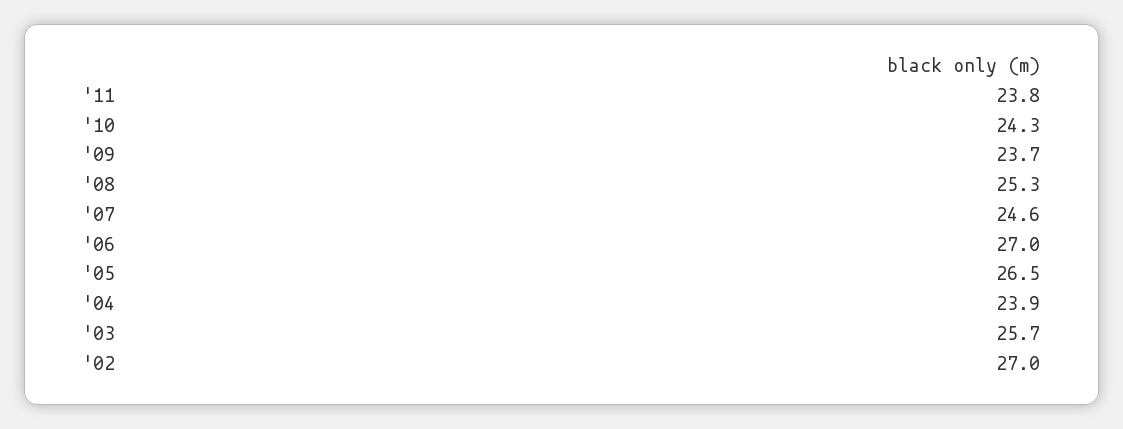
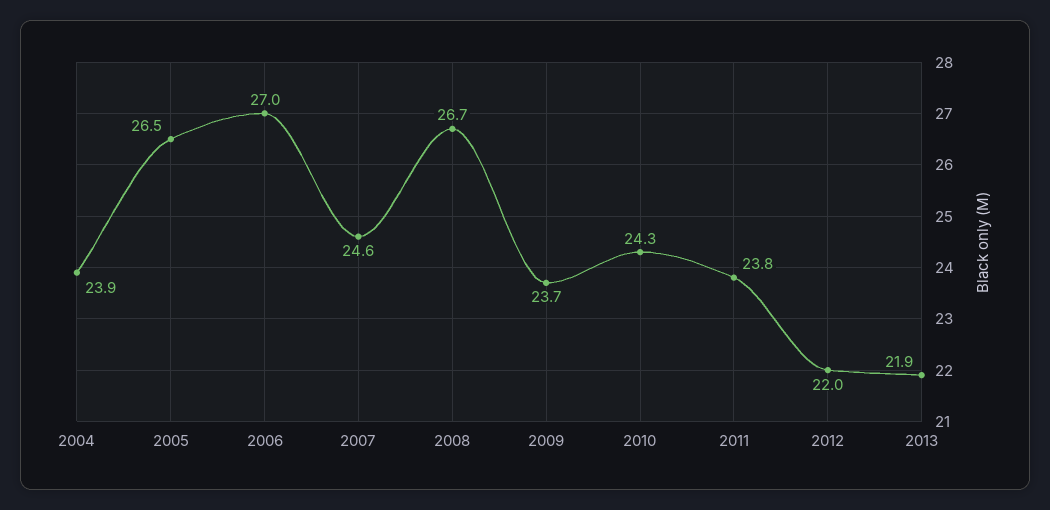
'08: 25.3 -> 26.7
'03: 25.7 -> none
'02: 27 -> none
2012: none -> 22
2013: none -> 21.9

